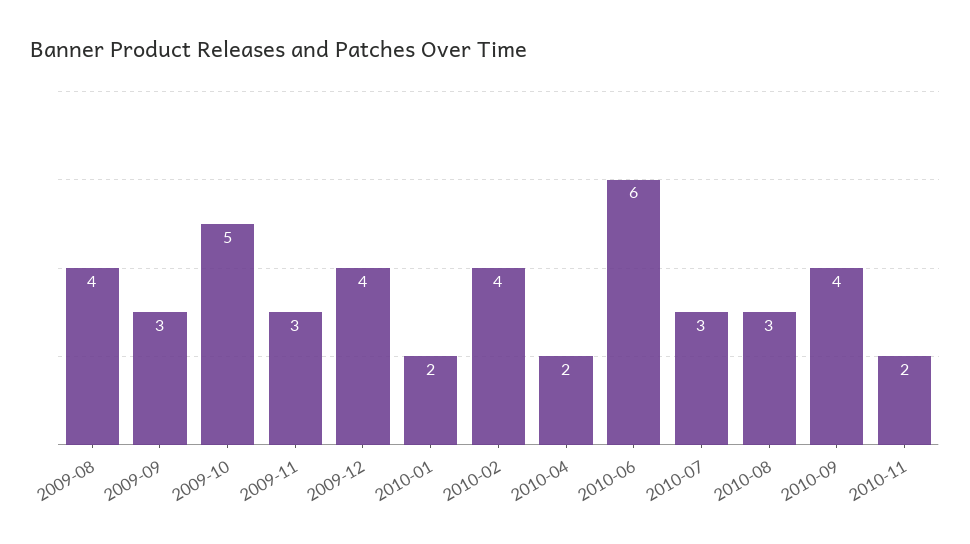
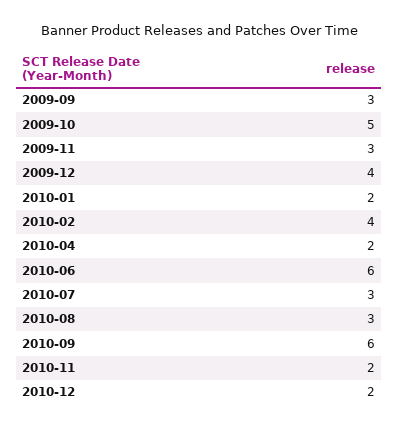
2009-08: 4 -> none
2010-09: 4 -> 6
2010-12: none -> 2

